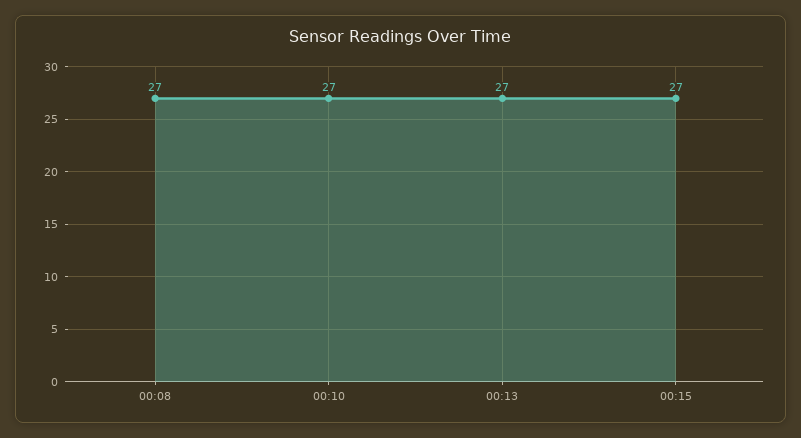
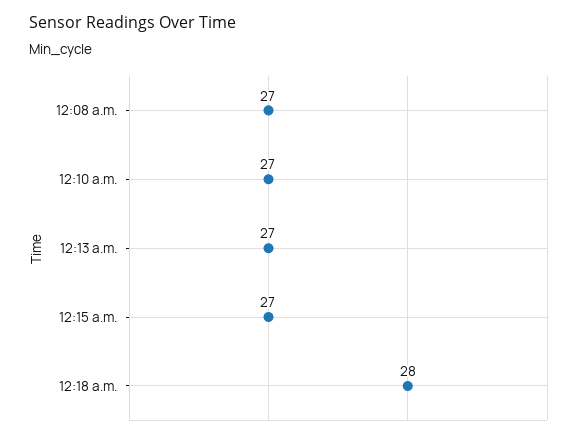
12:18 a.m.: none -> 28

